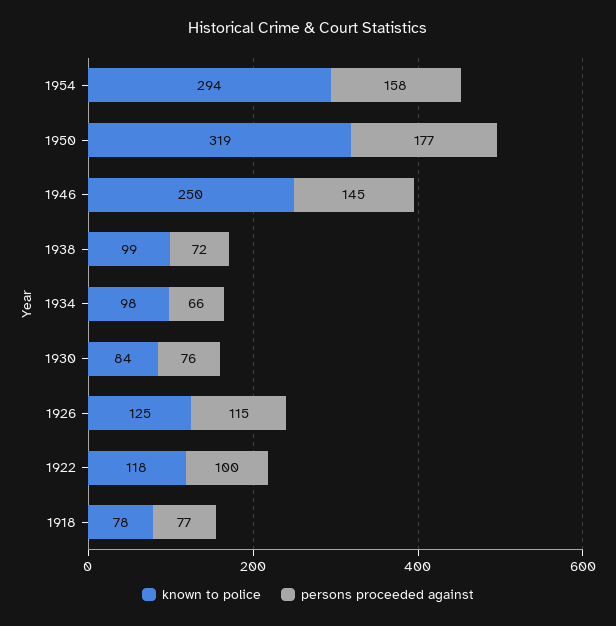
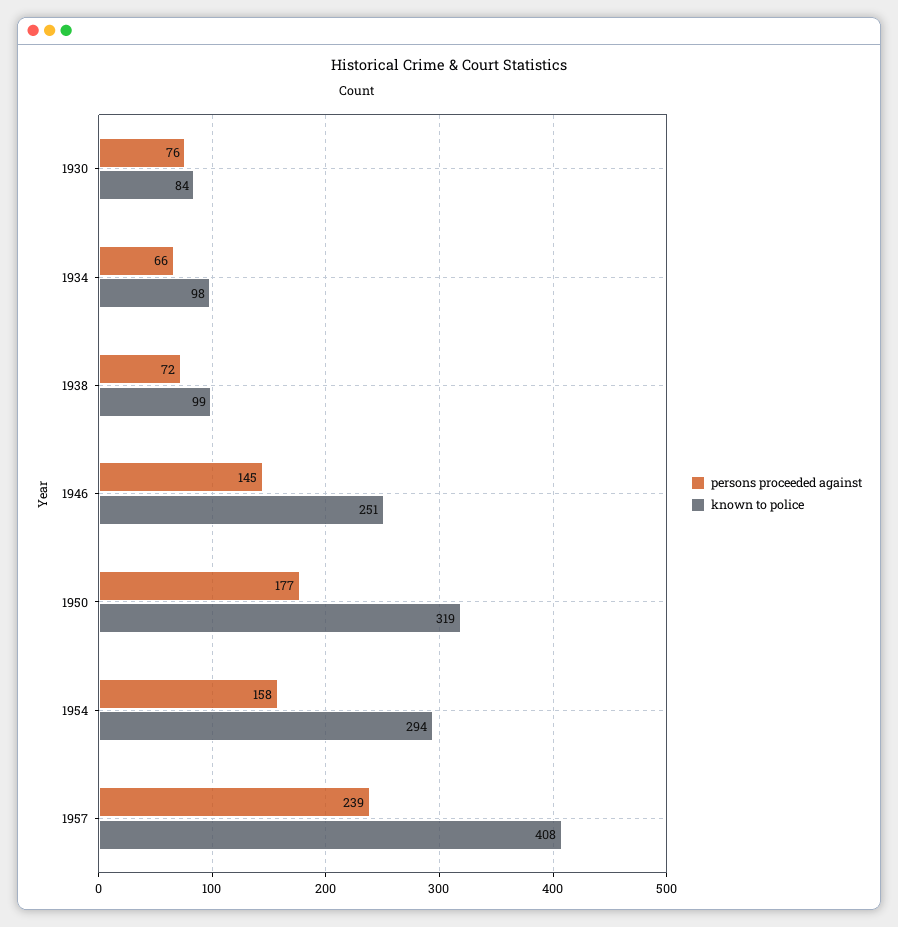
known to police, 1946: 250 -> 251
known to police, 1926: 125 -> none
persons proceeded against, 1926: 115 -> none
known to police, 1922: 118 -> none
persons proceeded against, 1922: 100 -> none
known to police, 1918: 78 -> none
persons proceeded against, 1918: 77 -> none
persons proceeded against, 1957: none -> 239
known to police, 1957: none -> 408

